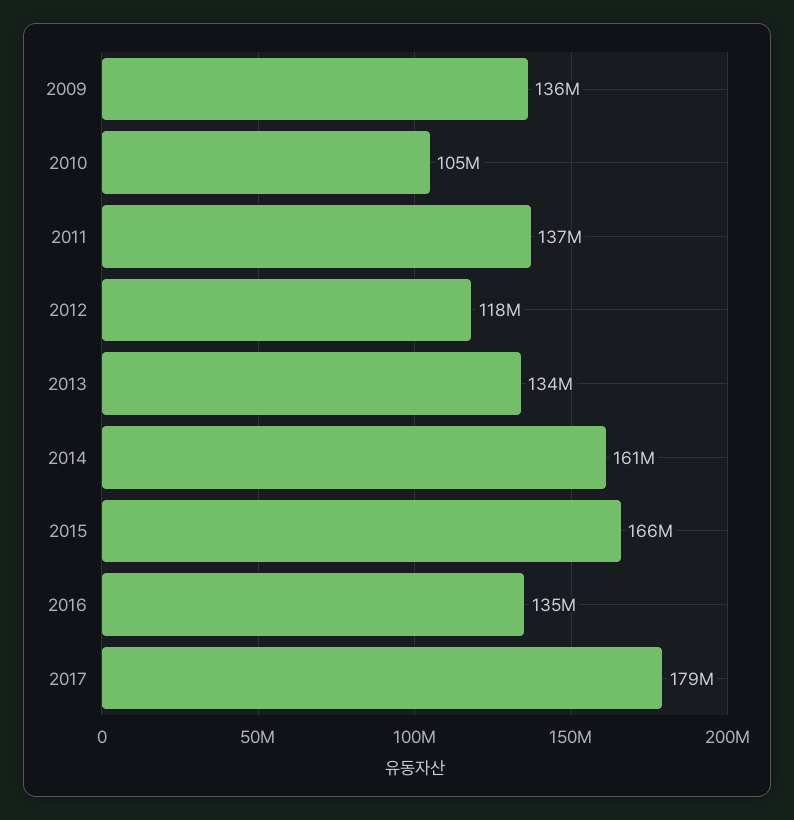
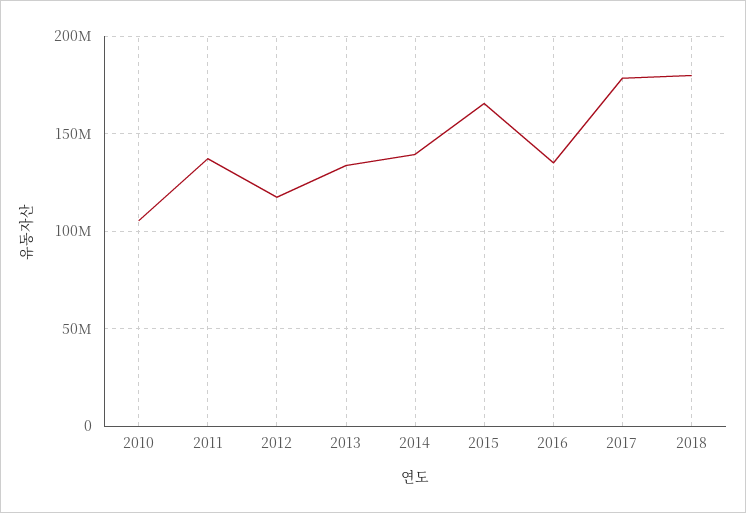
2009: 136000000 -> none
2014: 161000000 -> 140000000
2018: none -> 180000000

